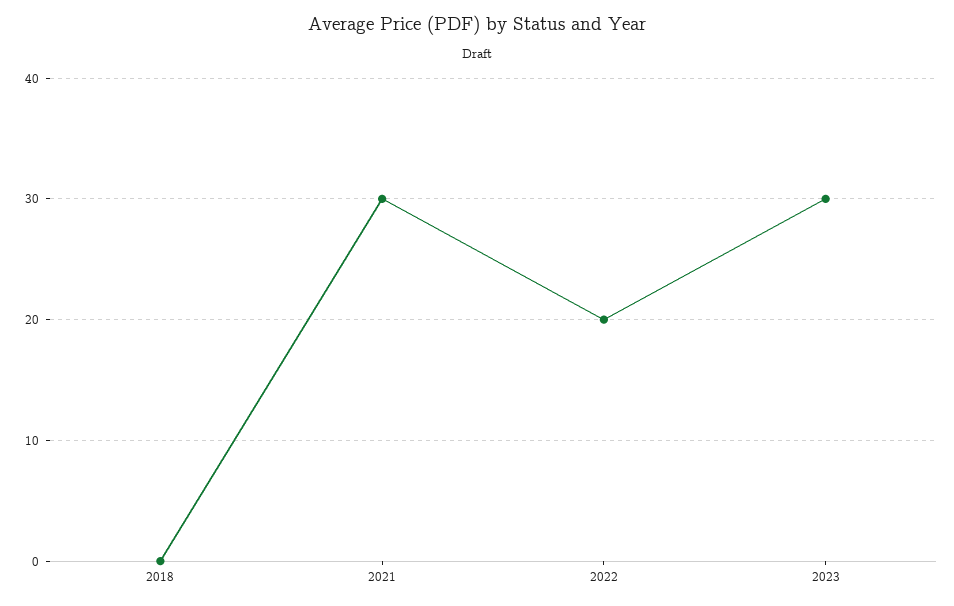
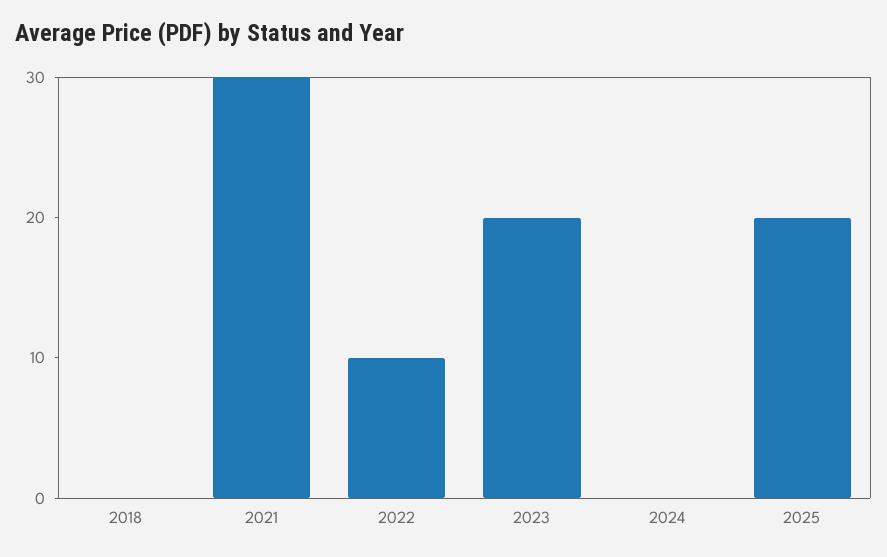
2022: 20 -> 10
2023: 30 -> 20
2024: none -> 0
2025: none -> 20

